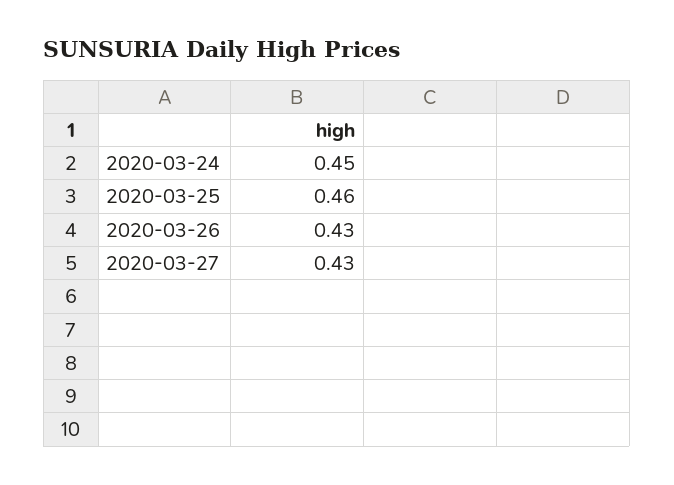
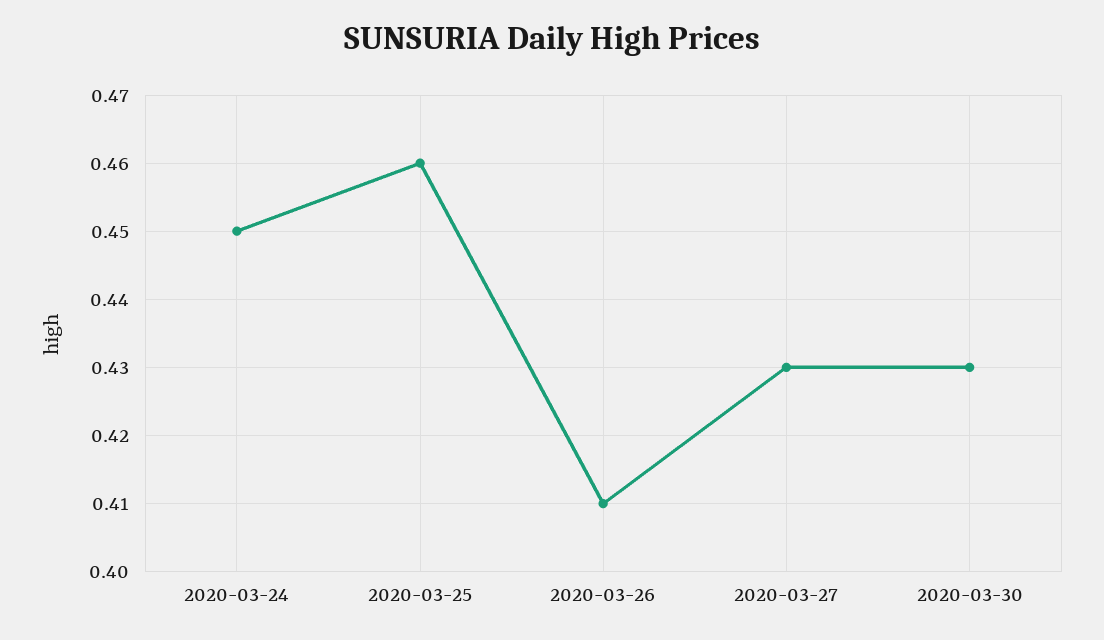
2020-03-26: 0.43 -> 0.41
2020-03-30: none -> 0.43

